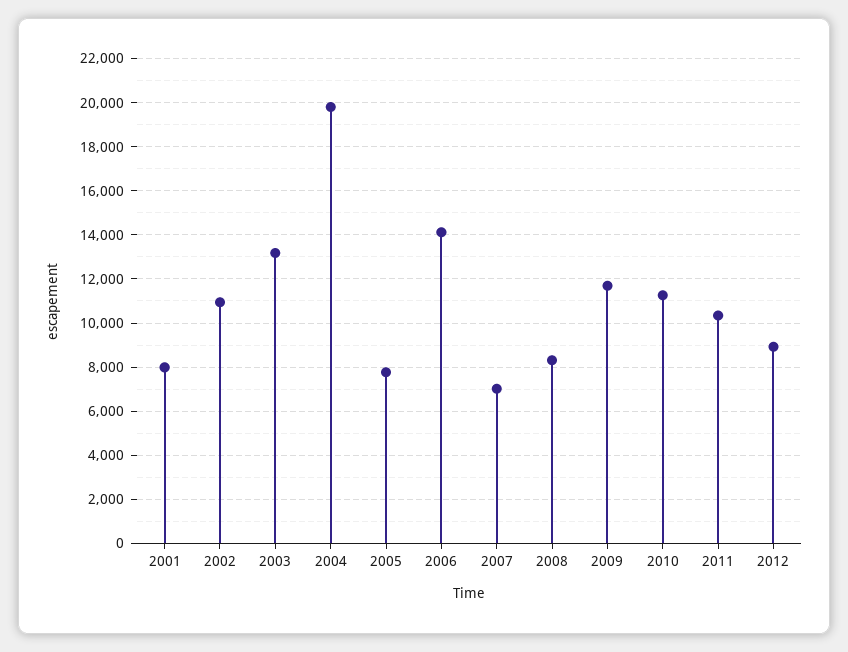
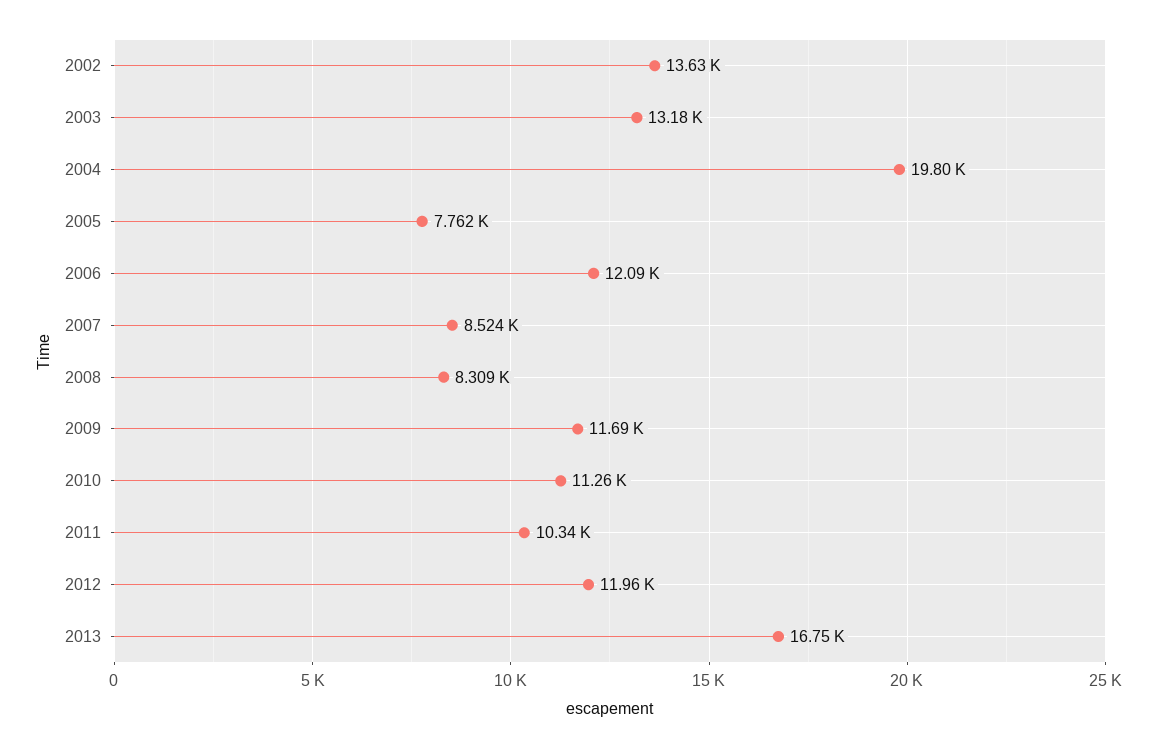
2001: 8000 -> none
2002: 11000 -> 13630
2006: 14000 -> 12090
2007: 7000 -> 8524
2012: 9000 -> 11960
2013: none -> 16750

